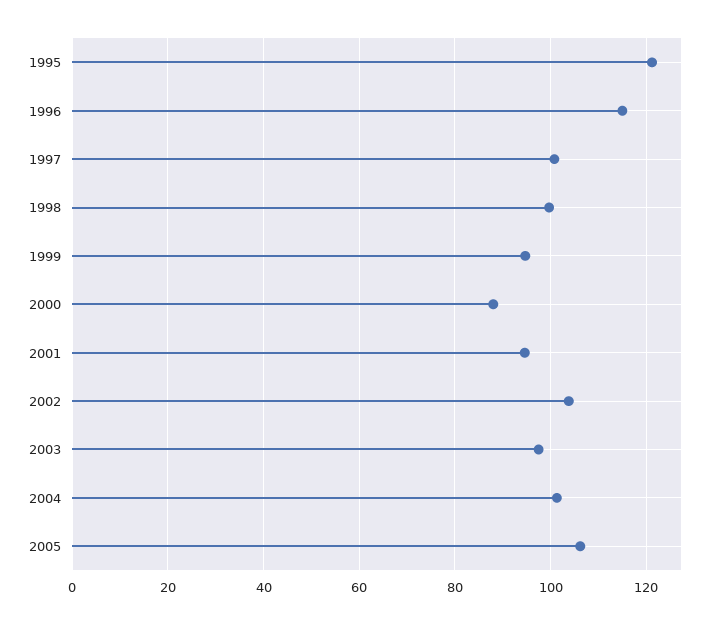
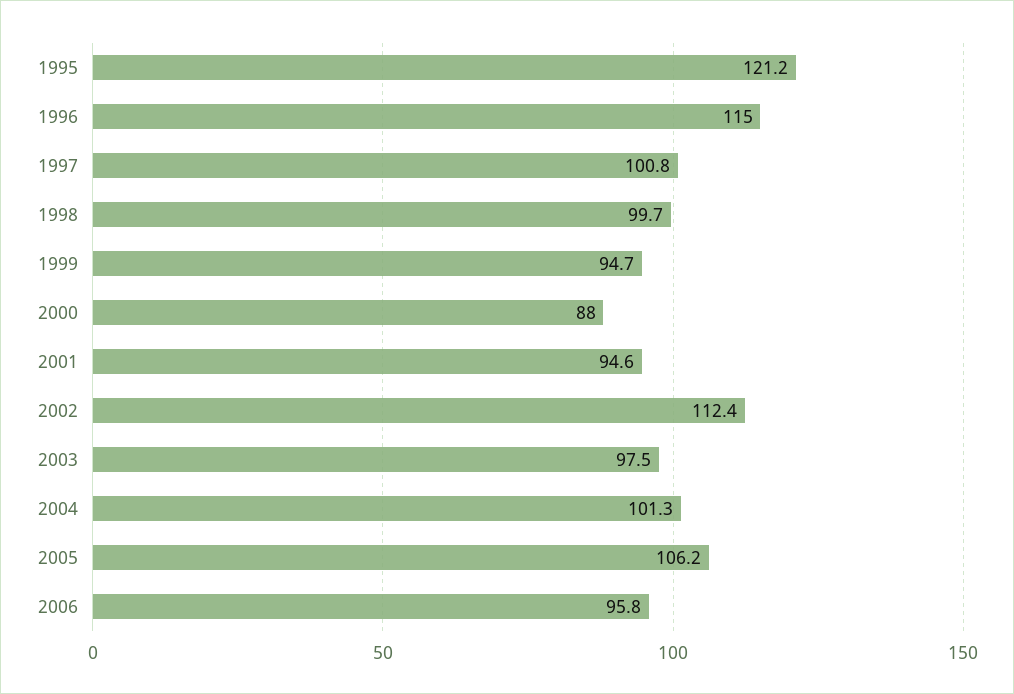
2002: 104 -> 112.4
2006: none -> 95.8

